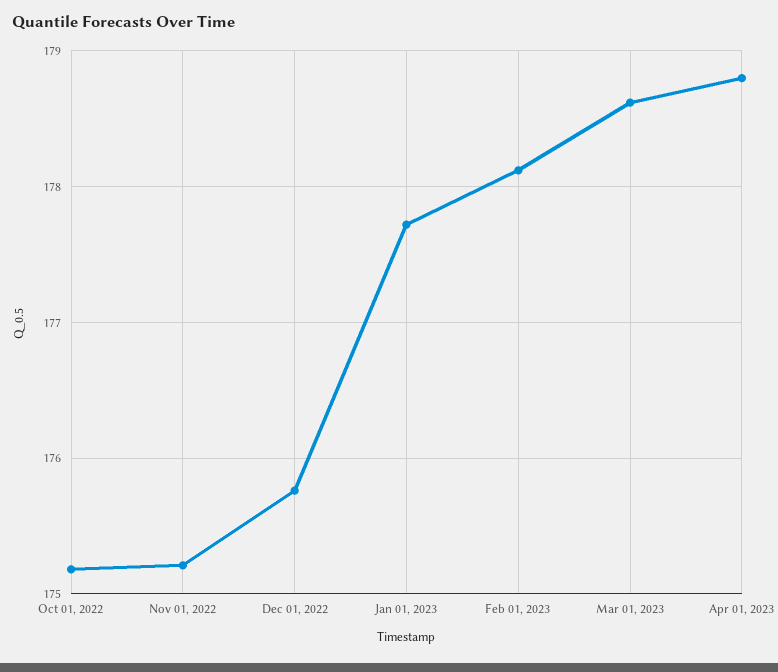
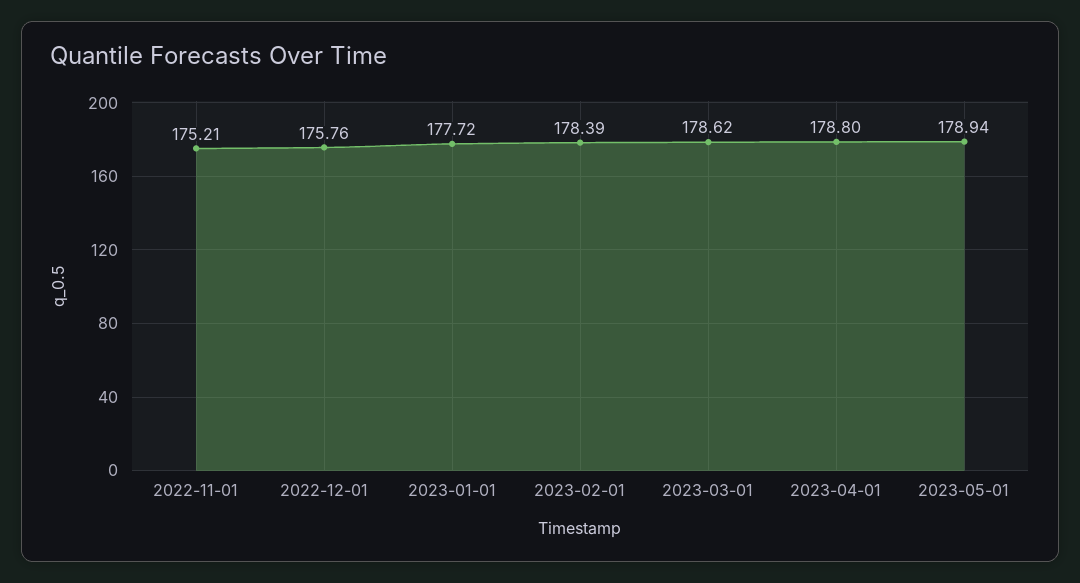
Oct 01, 2022: 175.2 -> none
Feb 01, 2023: 178.1 -> 178.39
2023-05-01: none -> 178.94

